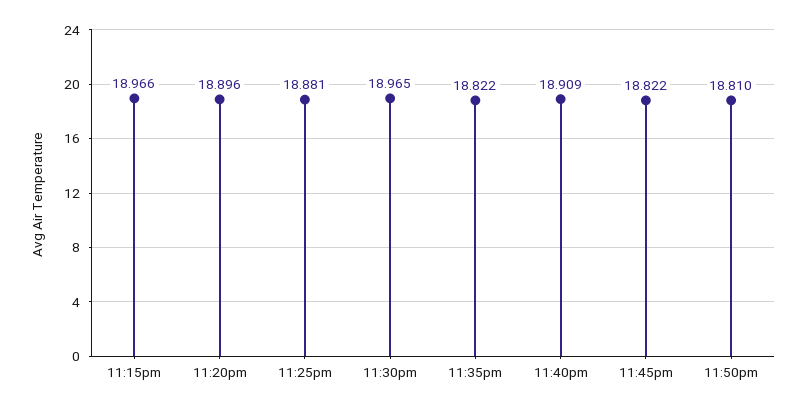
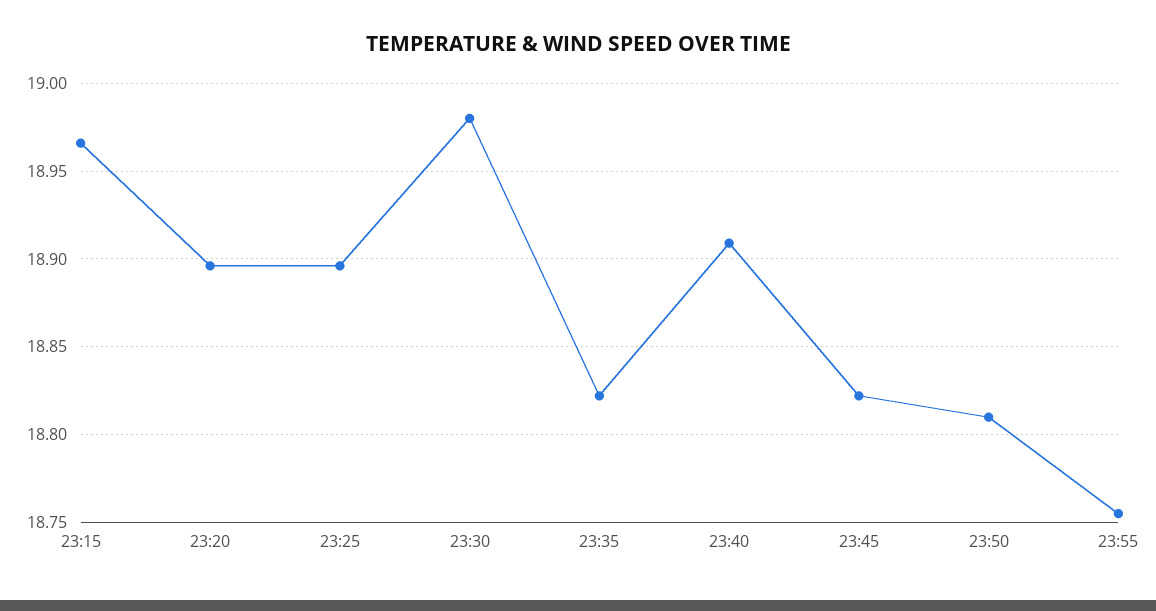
11:25pm: 18.881 -> 18.895
11:30pm: 18.965 -> 18.98
23:55: none -> 18.755

